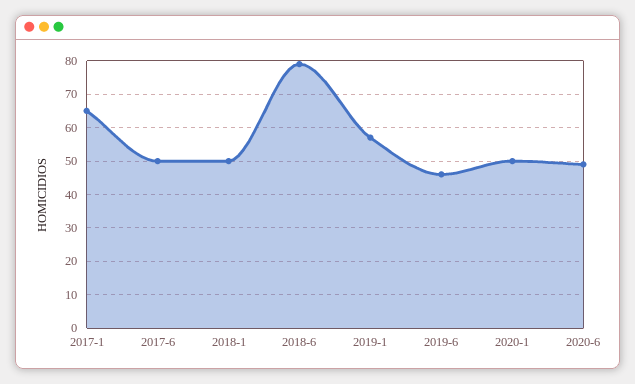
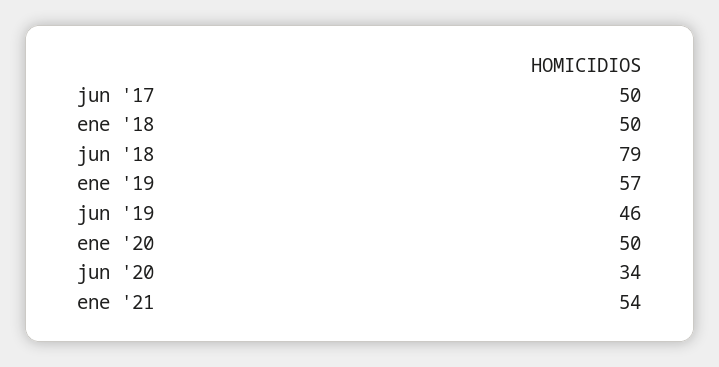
2017-1: 65 -> none
2020-6: 50 -> 34
ene '21: none -> 54

